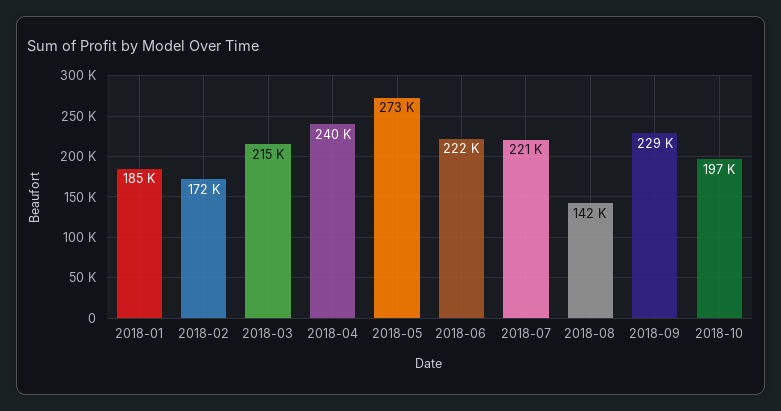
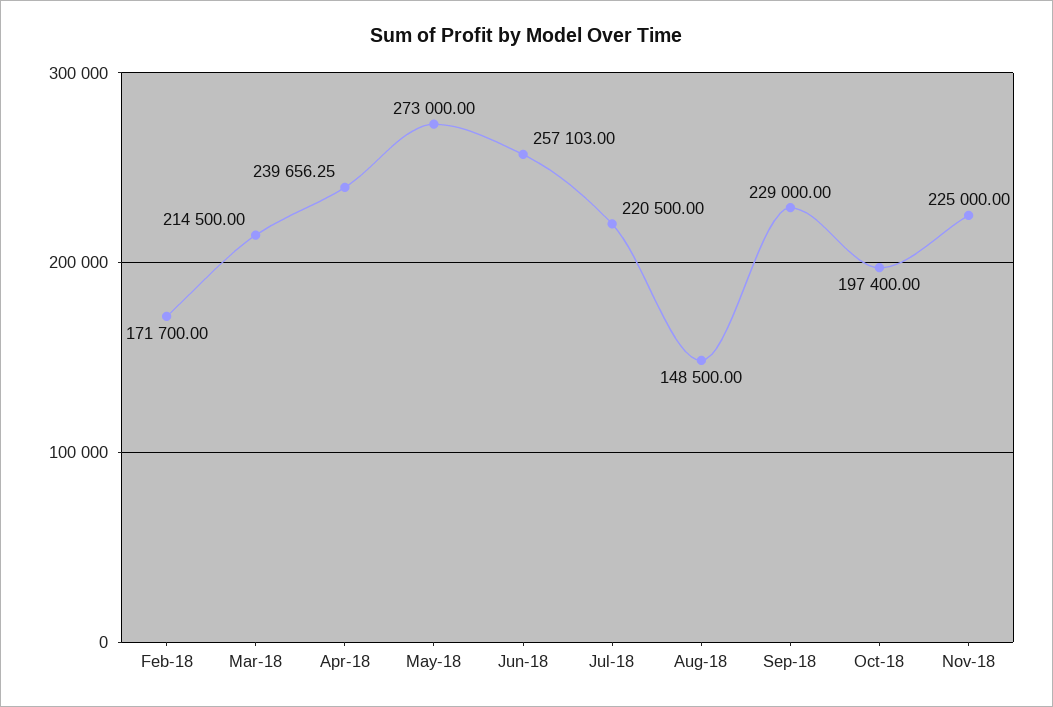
2018-01: 185000 -> none
2018-06: 222000 -> 257103
2018-08: 142000 -> 148500
Nov-18: none -> 225000

